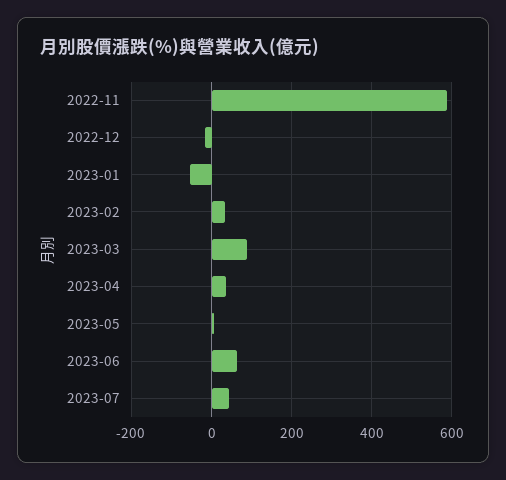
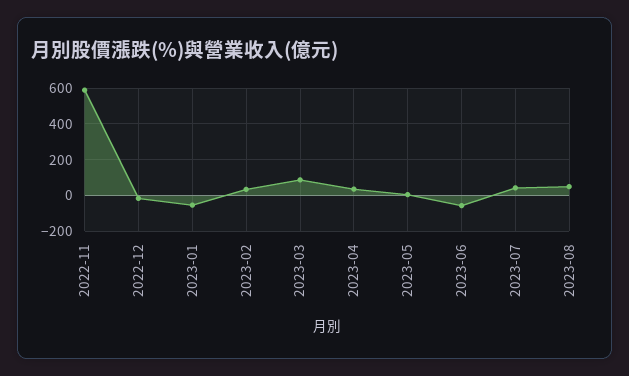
2023-06: 60 -> -50
2023-08: none -> 50

